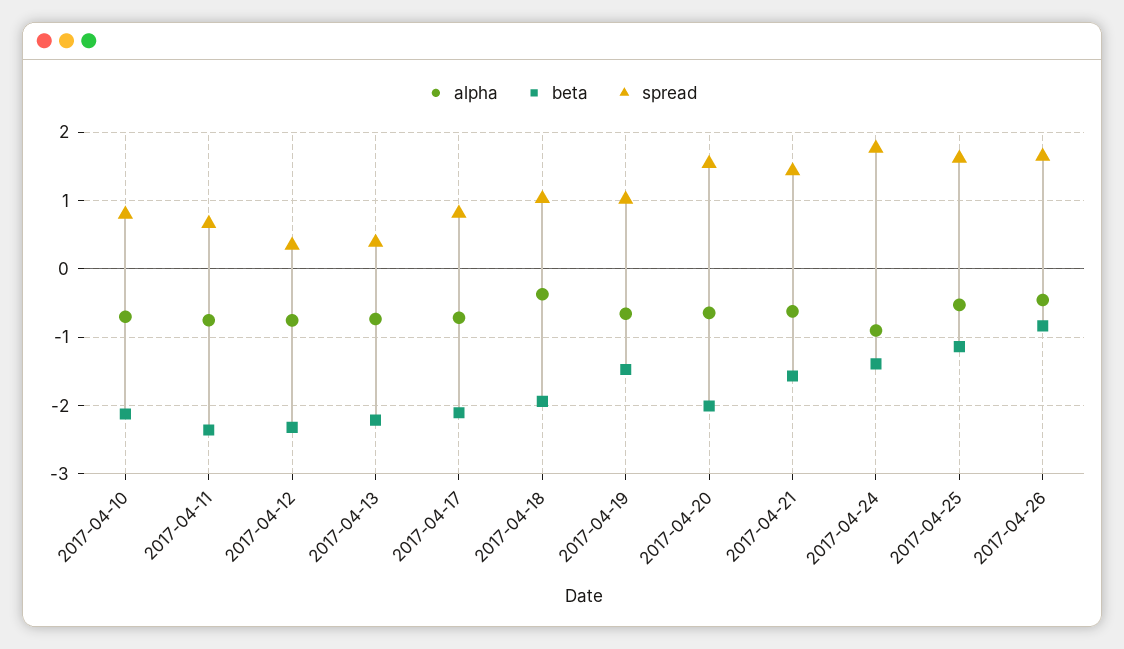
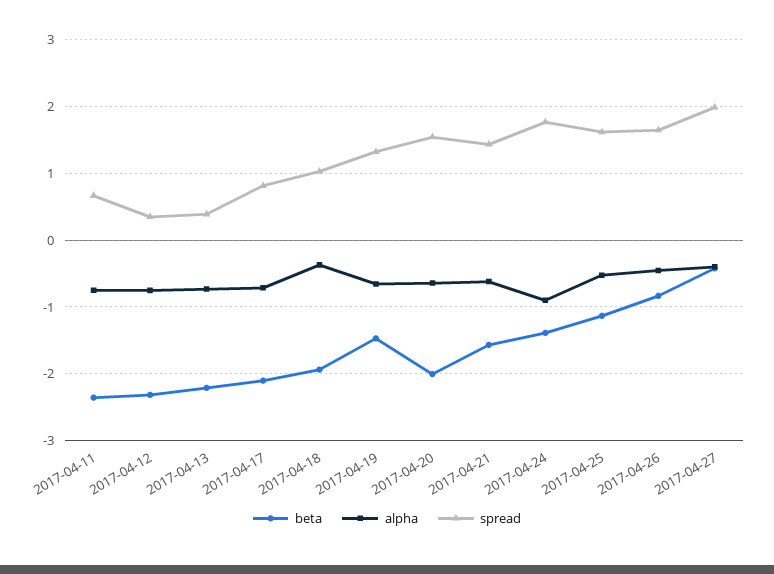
alpha, 2017-04-10: -0.7 -> none
beta, 2017-04-10: -2.1 -> none
spread, 2017-04-10: 0.8 -> none
spread, 2017-04-19: 1 -> 1.3
beta, 2017-04-27: none -> -0.4
alpha, 2017-04-27: none -> -0.4
spread, 2017-04-27: none -> 2

